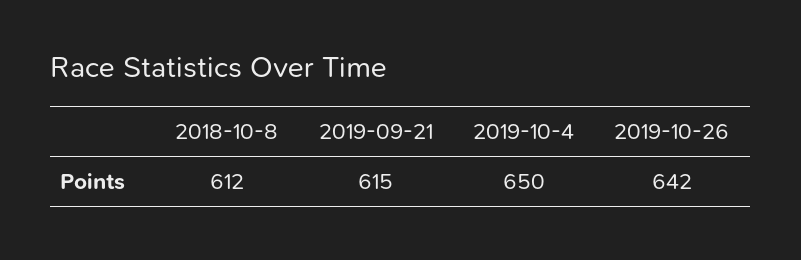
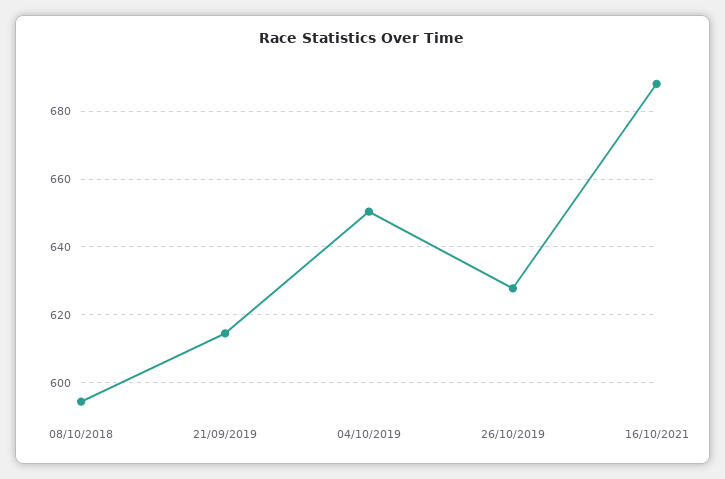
2018-10-8: 612 -> 594
2019-10-26: 642 -> 628
16/10/2021: none -> 688

